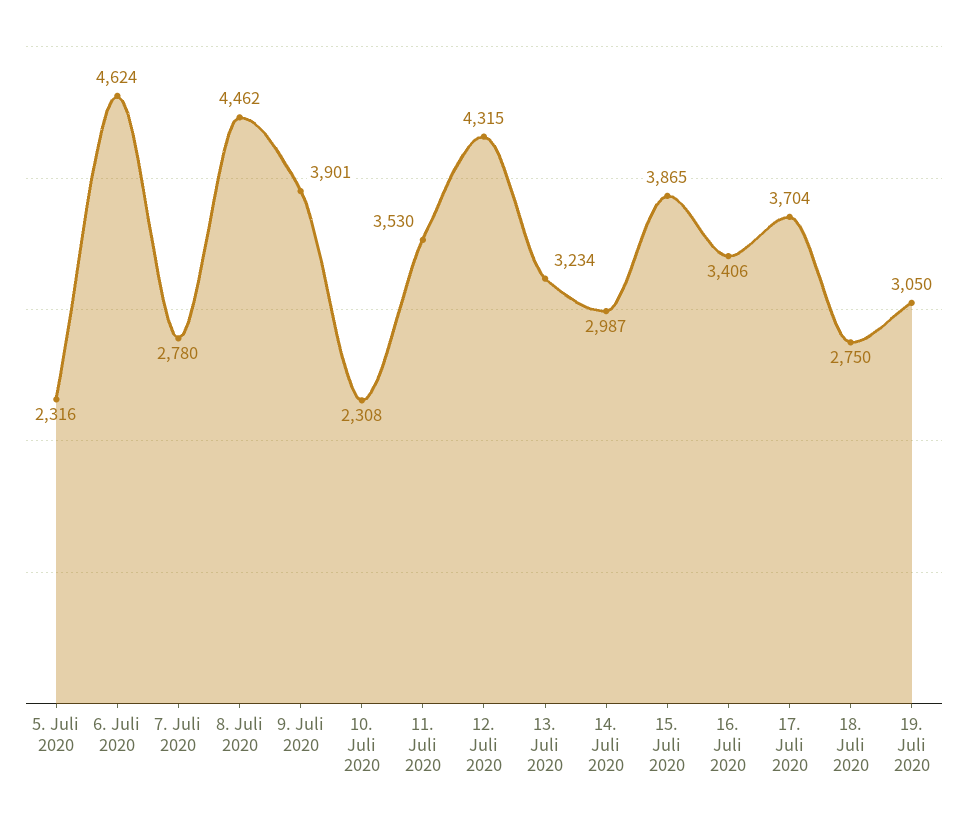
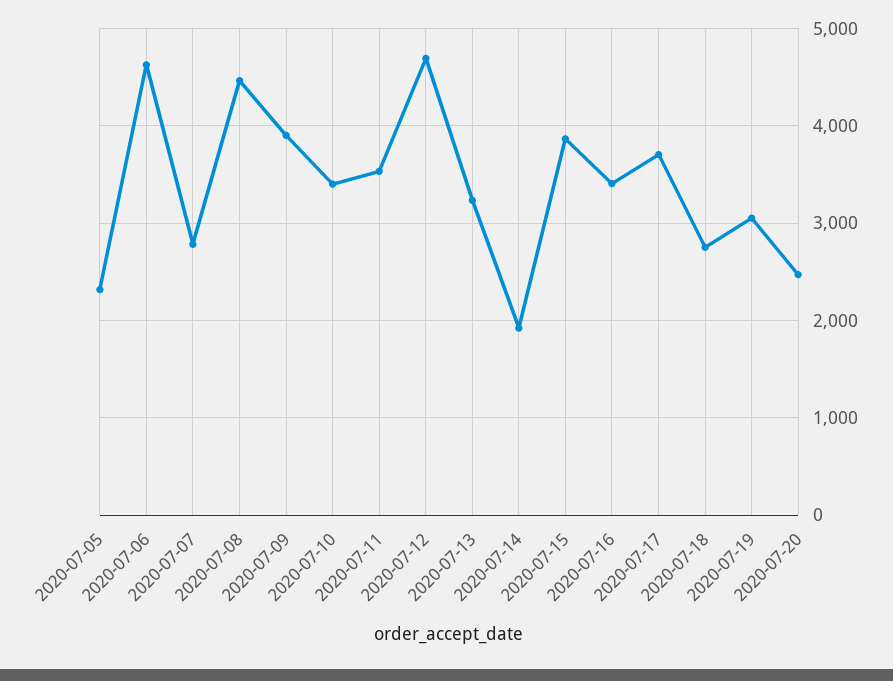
10. Juli 2020: 2308 -> 3400
12. Juli 2020: 4315 -> 4700
14. Juli 2020: 2987 -> 1900
2020-07-20: none -> 2500

